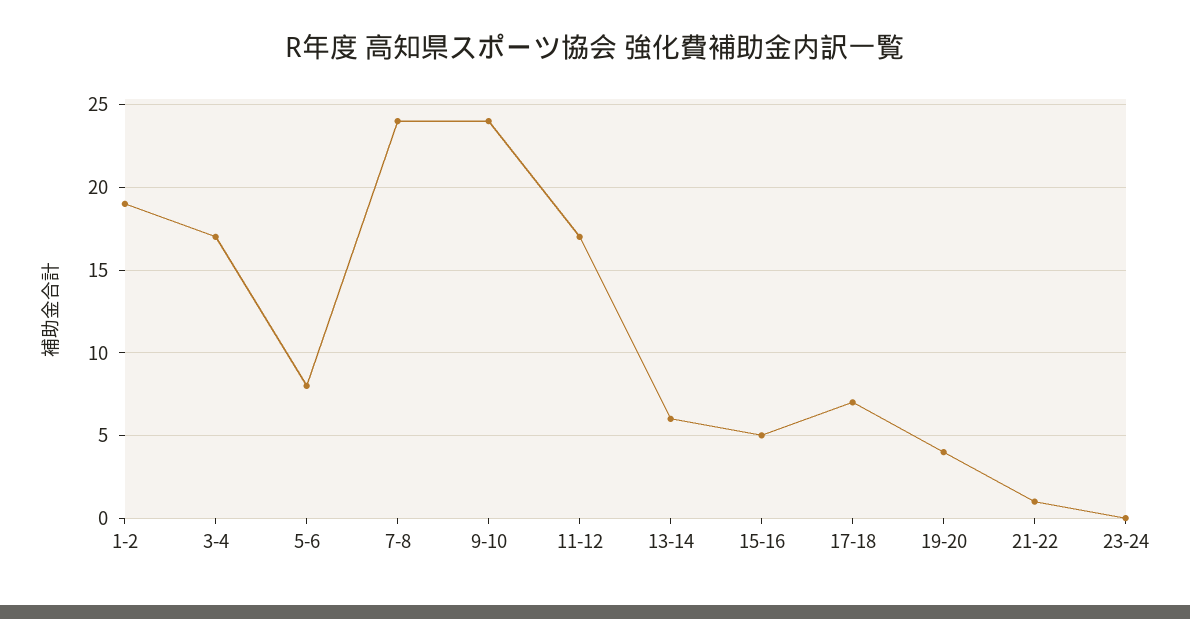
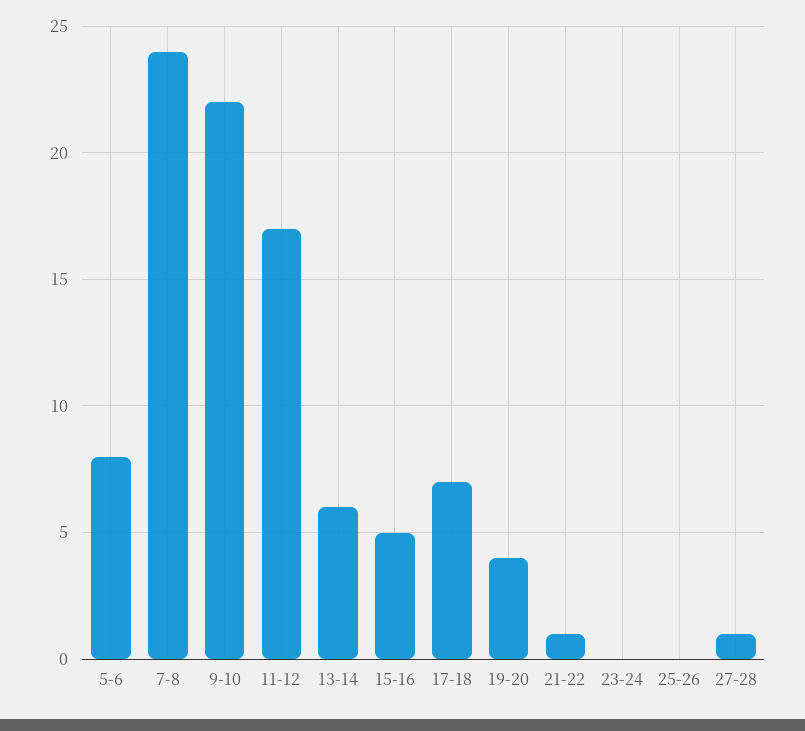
1-2: 19 -> none
3-4: 17 -> none
9-10: 24 -> 22
25-26: none -> 0
27-28: none -> 1

